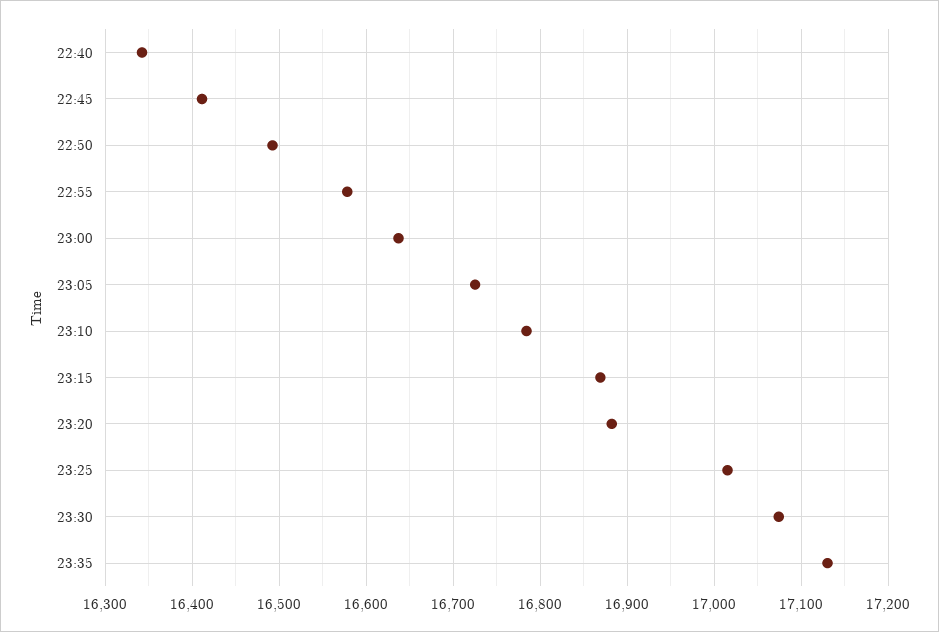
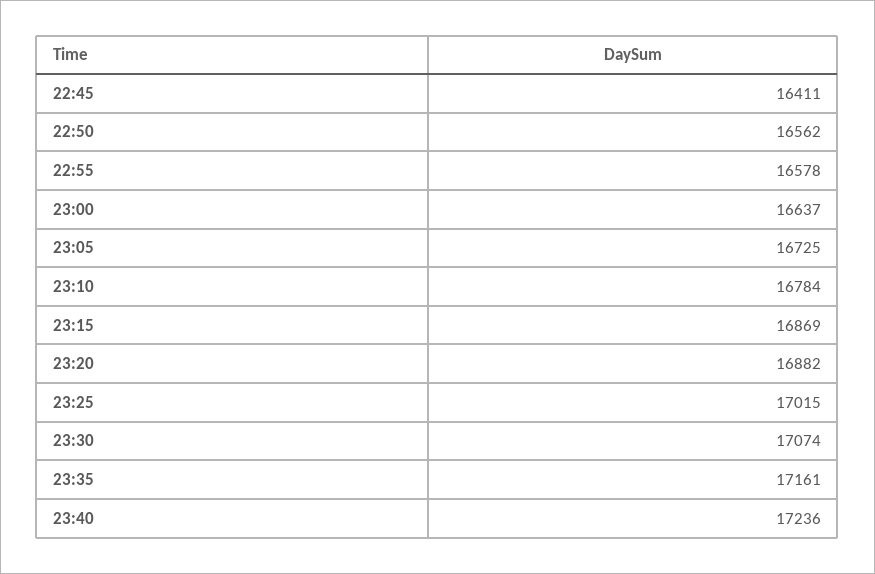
22:40: 16340 -> none
22:50: 16490 -> 16562
23:35: 17130 -> 17161
23:40: none -> 17236

